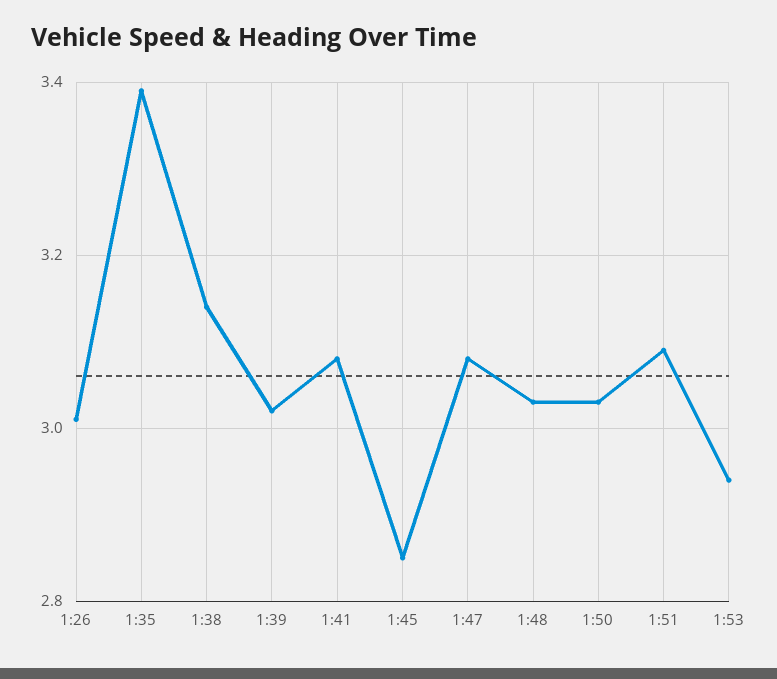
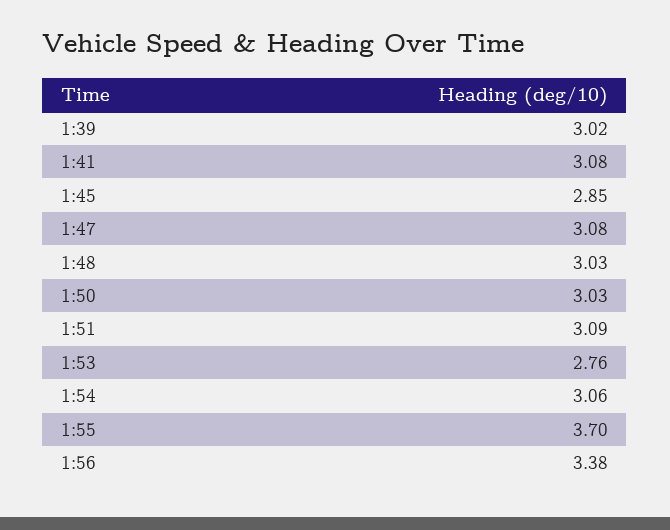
1:26: 3 -> none
1:35: 3.4 -> none
1:38: 3.15 -> none
1:53: 2.95 -> 2.76
1:54: none -> 3.06
1:55: none -> 3.7
1:56: none -> 3.38

